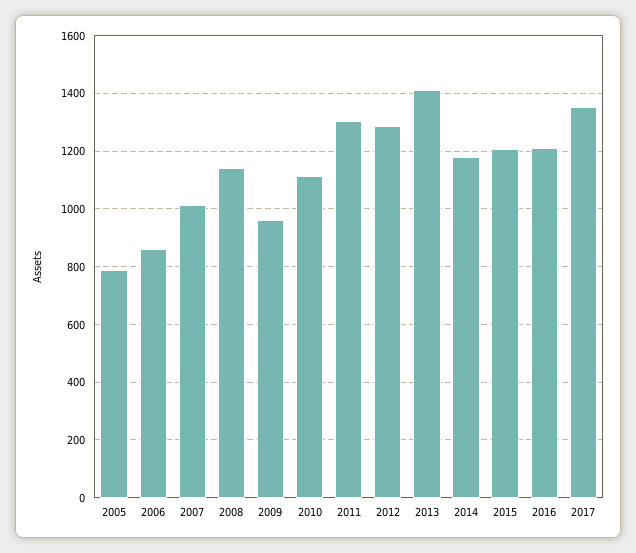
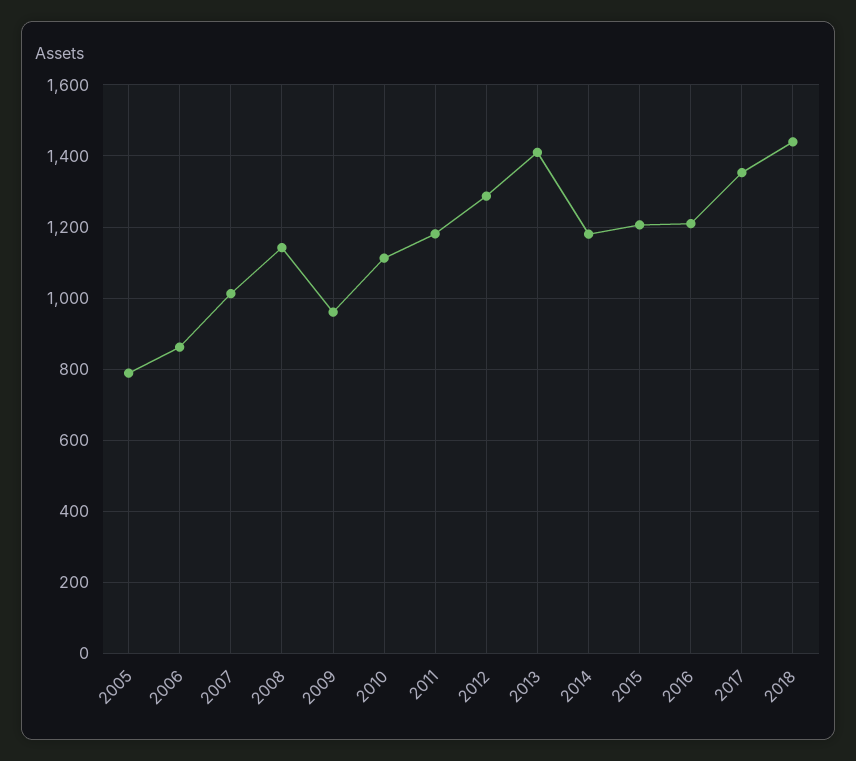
2011: 1300 -> 1180
2018: none -> 1440

